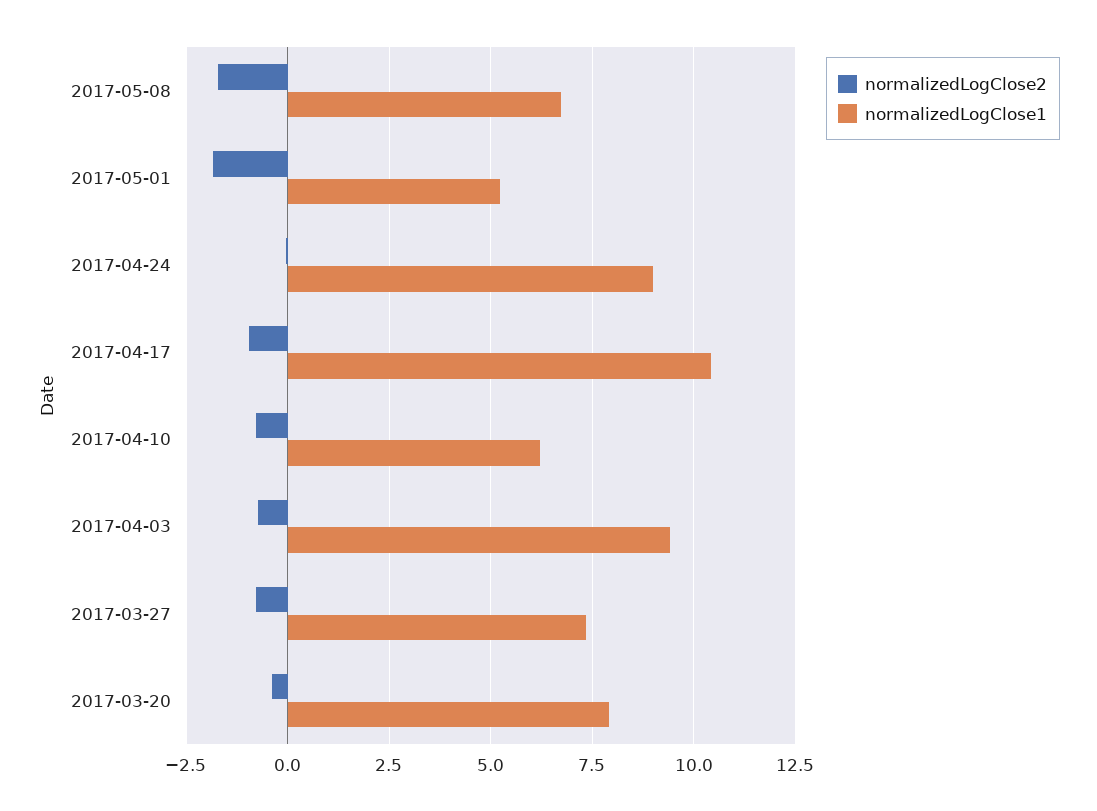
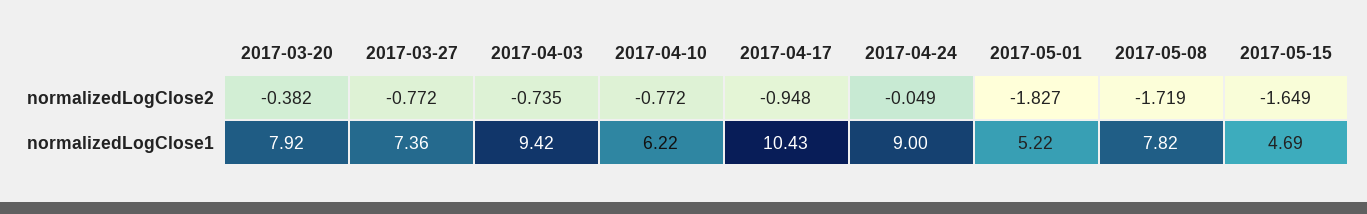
normalizedLogClose1, 2017-05-08: 6.75 -> 7.82
normalizedLogClose2, 2017-05-15: none -> -1.649
normalizedLogClose1, 2017-05-15: none -> 4.69

